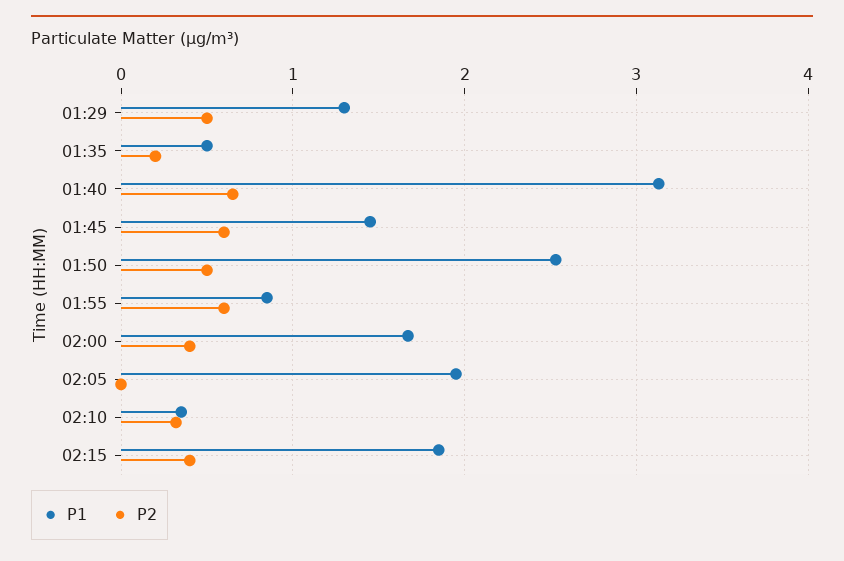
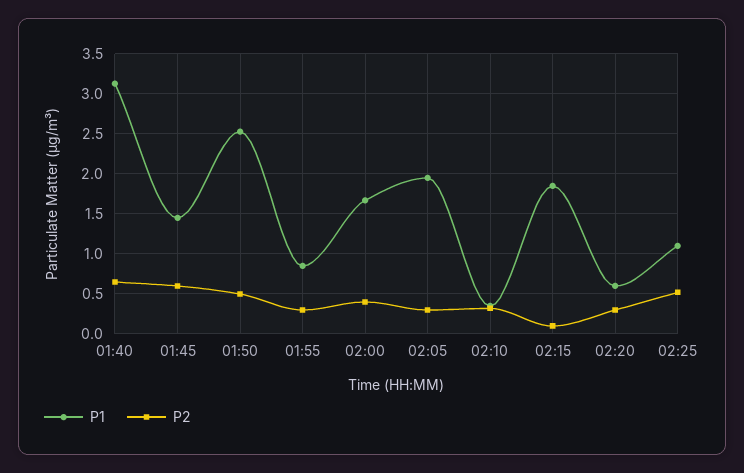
P1, 01:29: 1.3 -> none
P2, 01:29: 0.5 -> none
P1, 01:35: 0.5 -> none
P2, 01:35: 0.2 -> none
P2, 01:55: 0.6 -> 0.3
P2, 02:05: 0 -> 0.3
P2, 02:15: 0.4 -> 0.1
P1, 02:20: none -> 0.6
P2, 02:20: none -> 0.3
P1, 02:25: none -> 1.1
P2, 02:25: none -> 0.5

